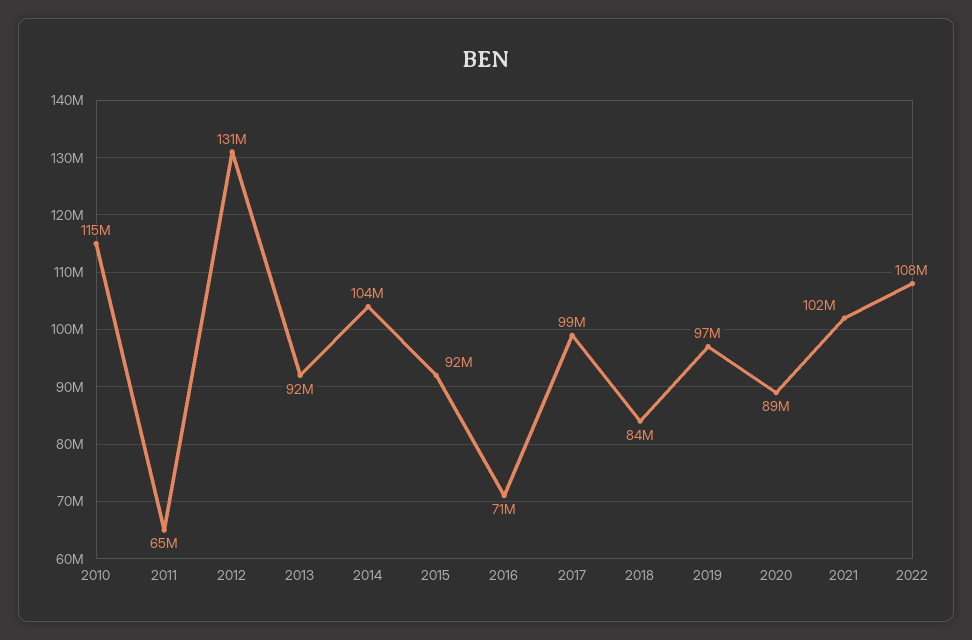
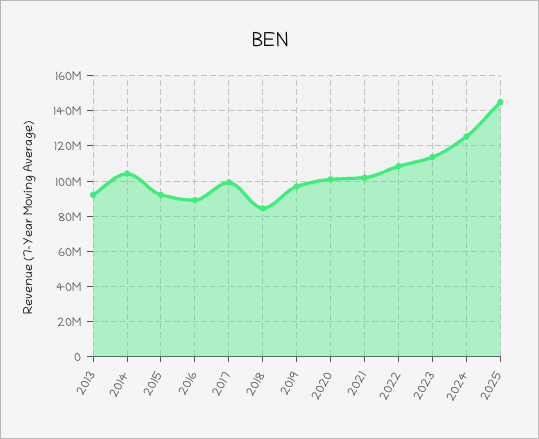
2010: 115000000 -> none
2011: 65000000 -> none
2012: 131000000 -> none
2016: 71000000 -> 90000000
2020: 89000000 -> 100000000
2023: none -> 115000000
2024: none -> 125000000
2025: none -> 145000000

